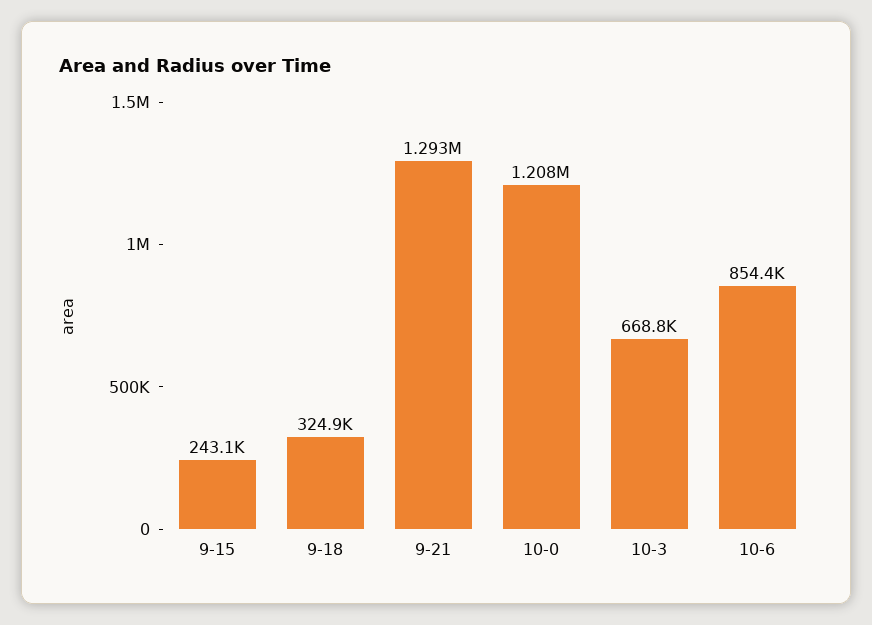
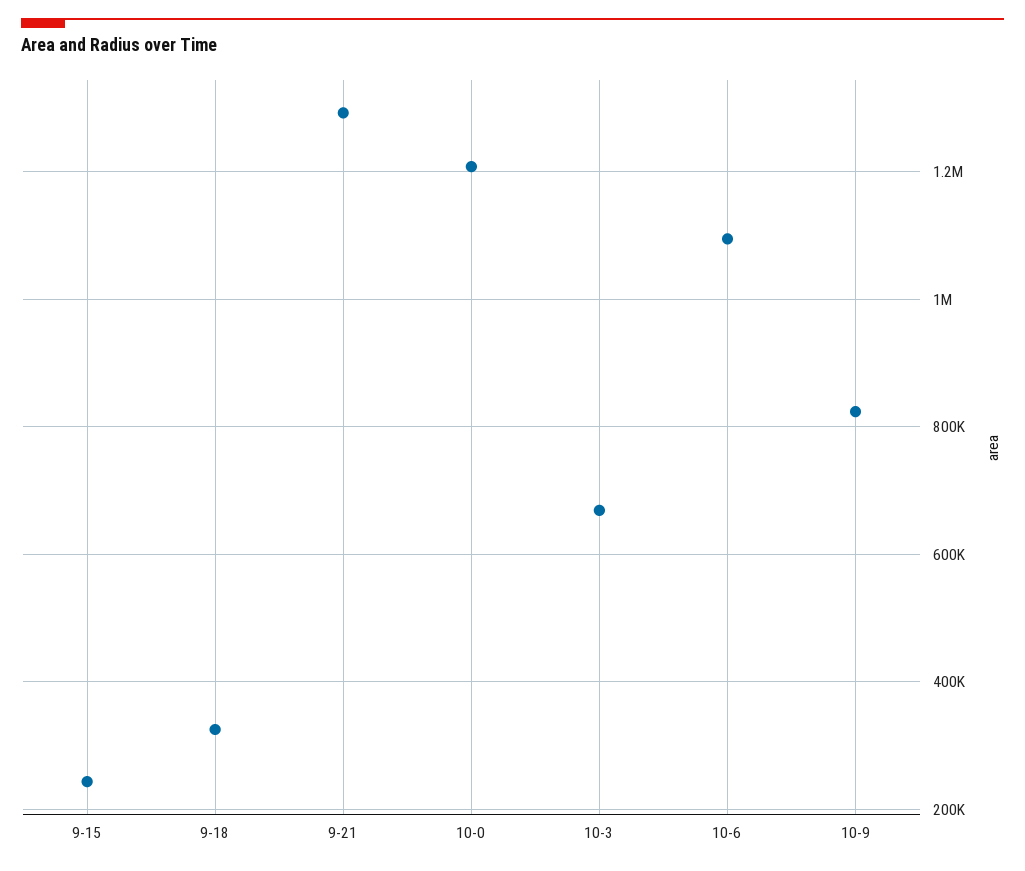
10-6: 854400 -> 1100000
10-9: none -> 820000

